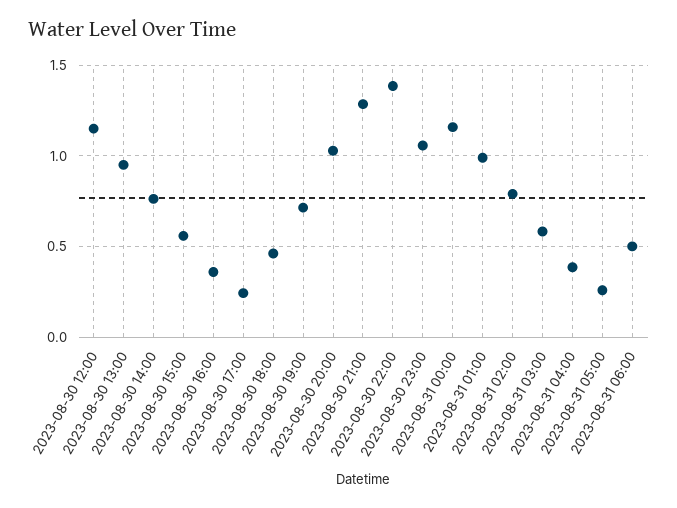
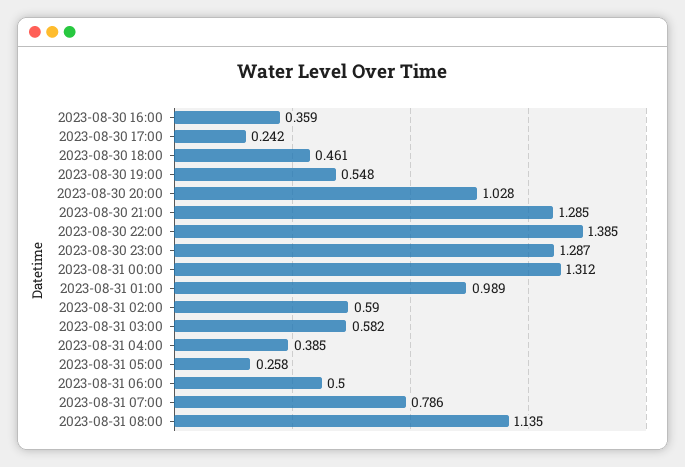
2023-08-30 12:00: 1.15 -> none
2023-08-30 13:00: 0.95 -> none
2023-08-30 14:00: 0.75 -> none
2023-08-30 15:00: 0.55 -> none
2023-08-30 19:00: 0.7 -> 0.548
2023-08-30 23:00: 1.05 -> 1.287
2023-08-31 00:00: 1.15 -> 1.312
2023-08-31 02:00: 0.8 -> 0.59
2023-08-31 07:00: none -> 0.786
2023-08-31 08:00: none -> 1.135

